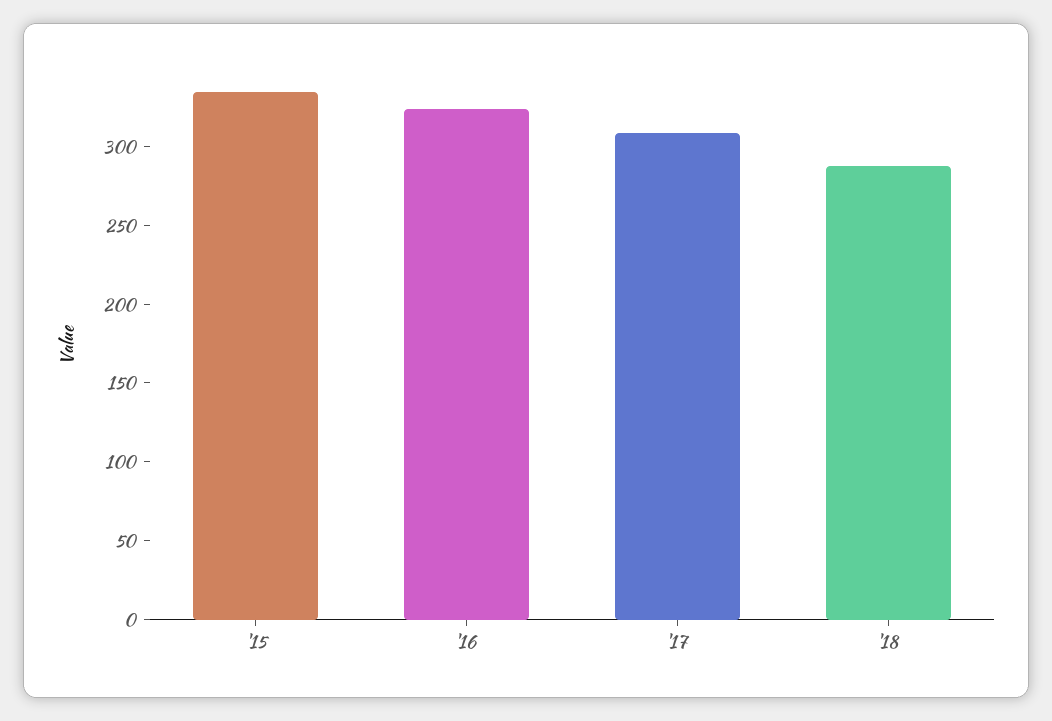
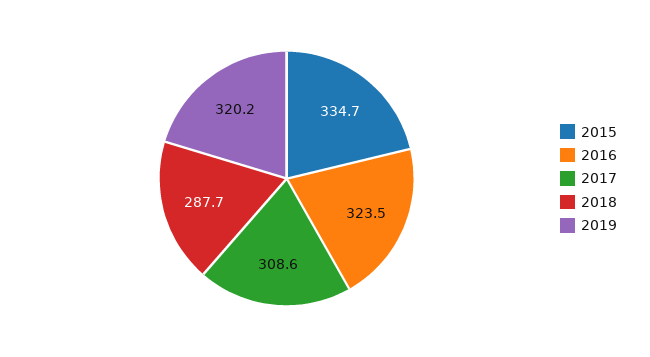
2019: none -> 320.2

